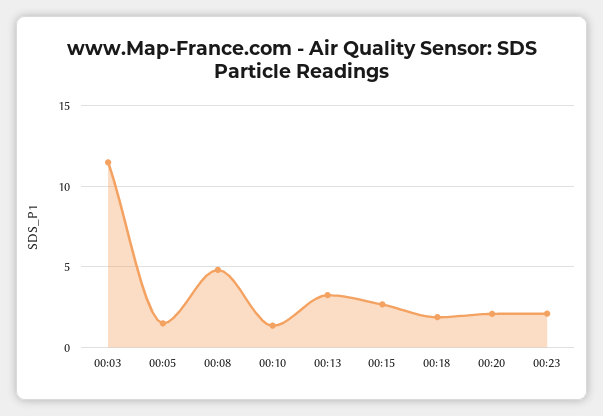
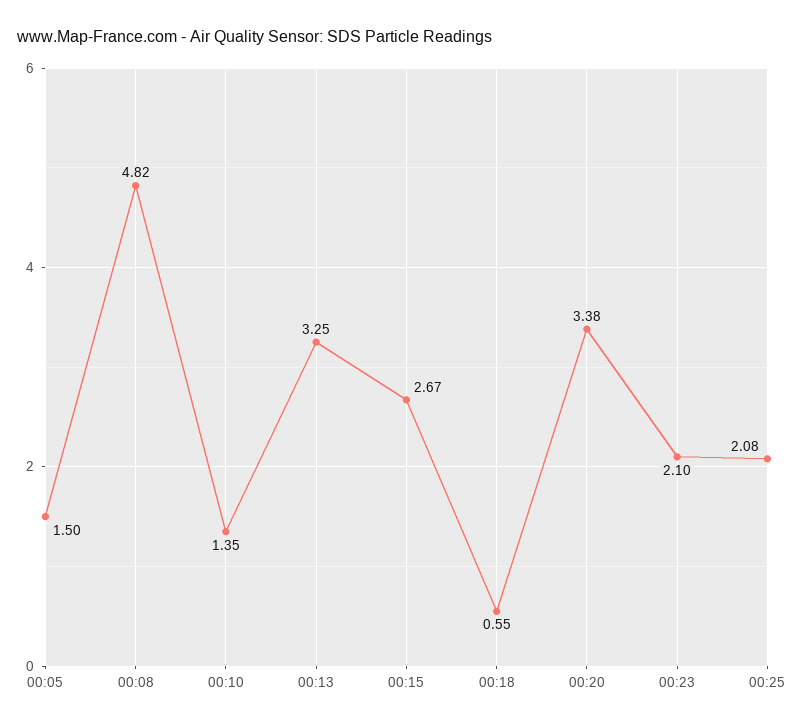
00:03: 11.5 -> none
00:18: 2 -> 0.55
00:20: 2 -> 3.38
00:25: none -> 2.08

